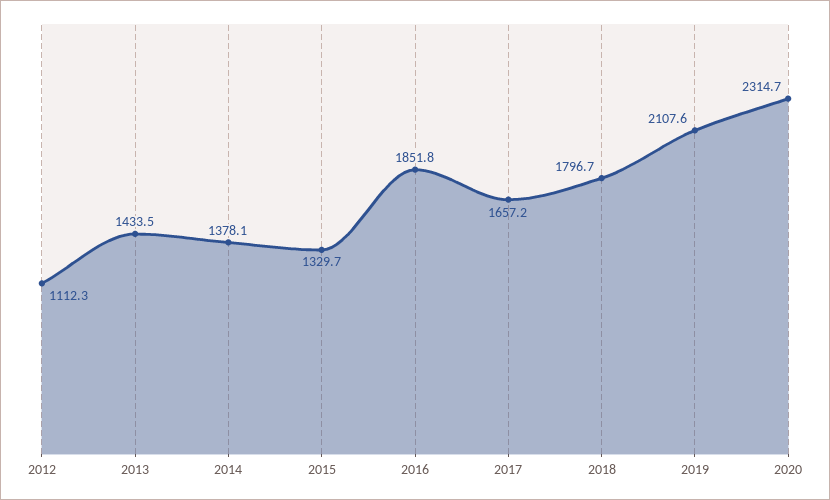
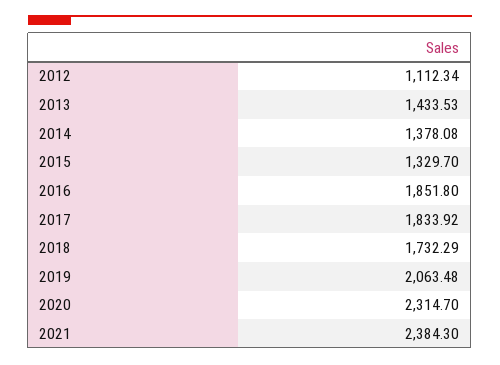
2017: 1657.2 -> 1833.92
2018: 1796.7 -> 1732.29
2019: 2107.6 -> 2063.48
2021: none -> 2384.3

